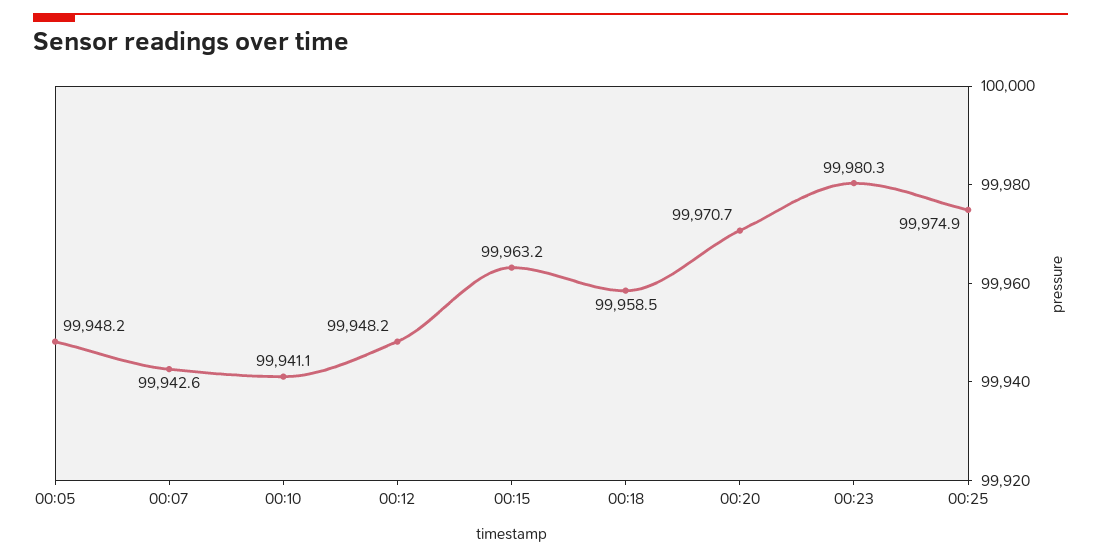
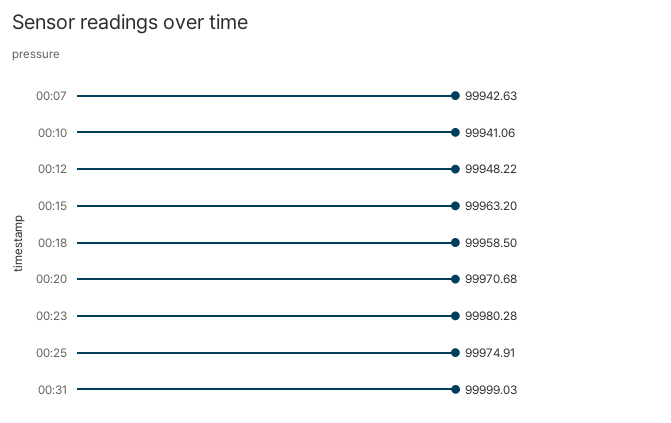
00:05: 99948.2 -> none
00:31: none -> 99999.03

